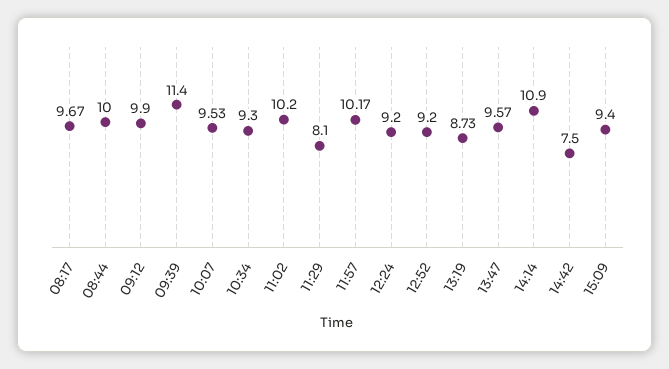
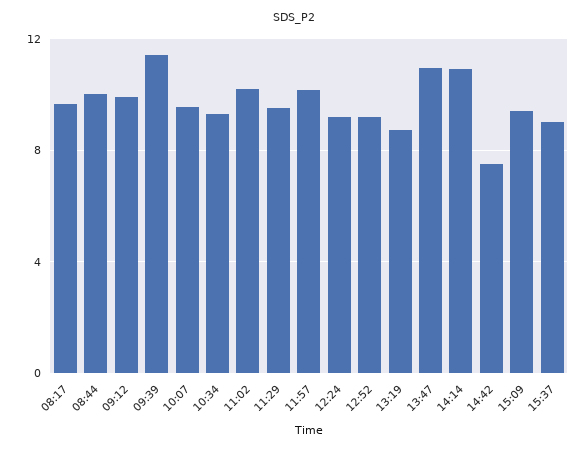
11:29: 8.1 -> 9.5
13:47: 9.57 -> 11
15:37: none -> 9

